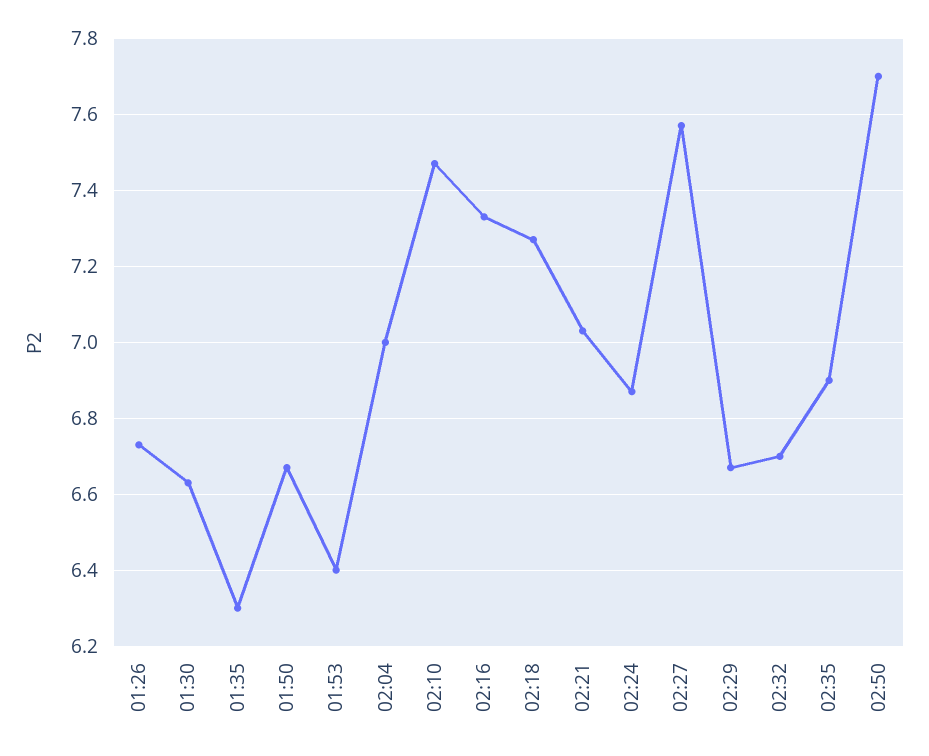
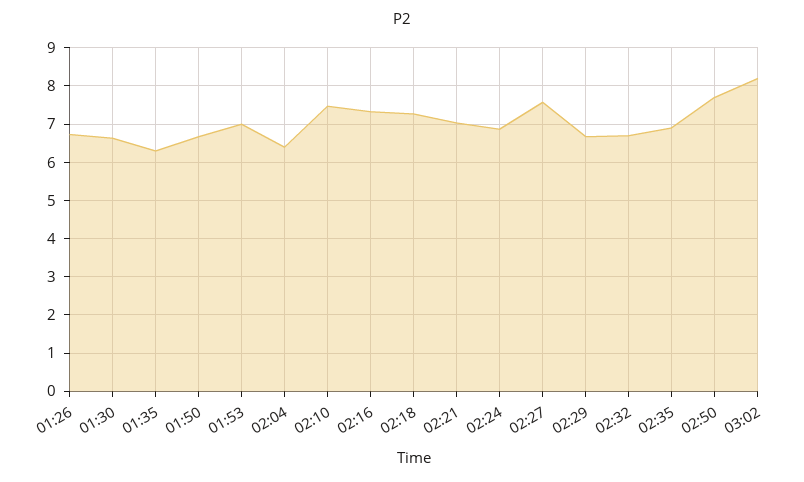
01:53: 6.4 -> 7
02:04: 7 -> 6.4
03:02: none -> 8.2

